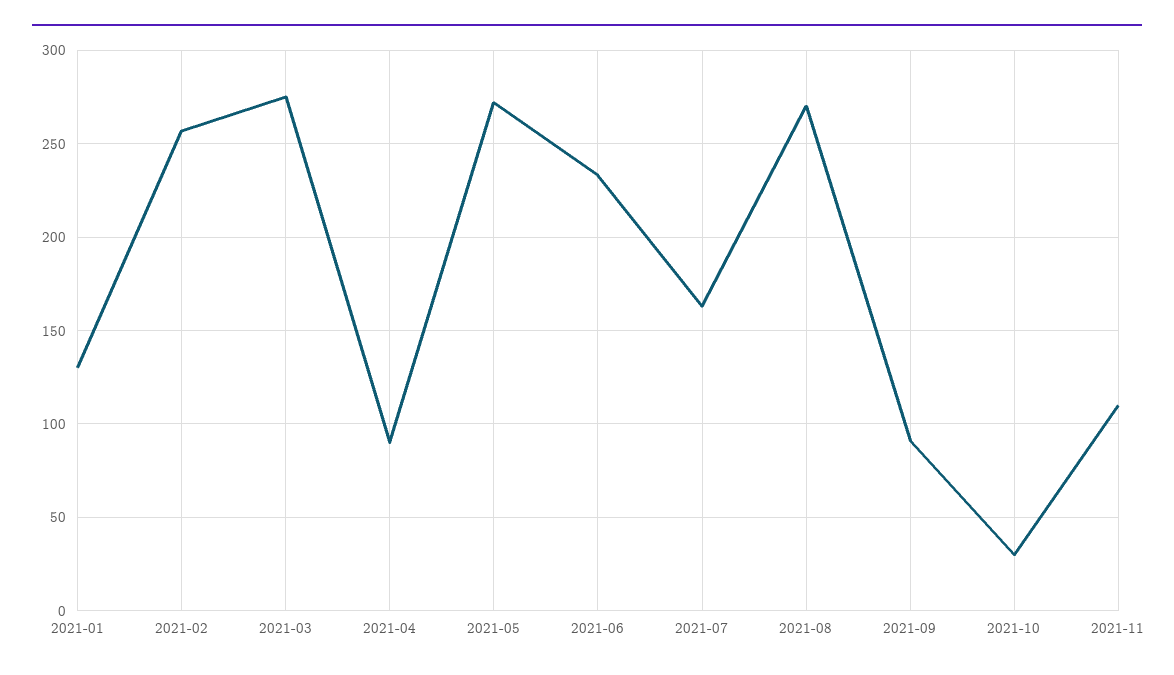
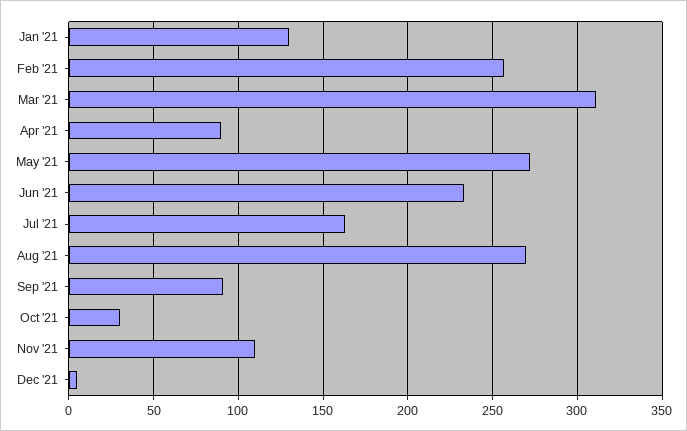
2021-03: 275 -> 310
Dec '21: none -> 5

